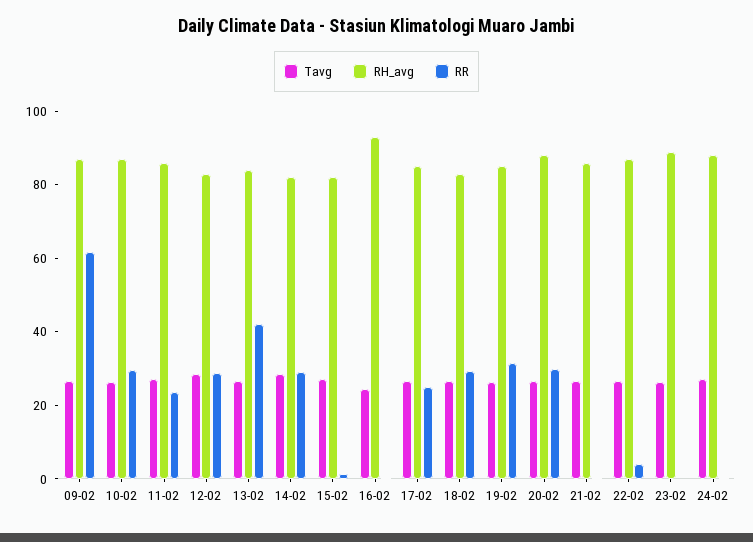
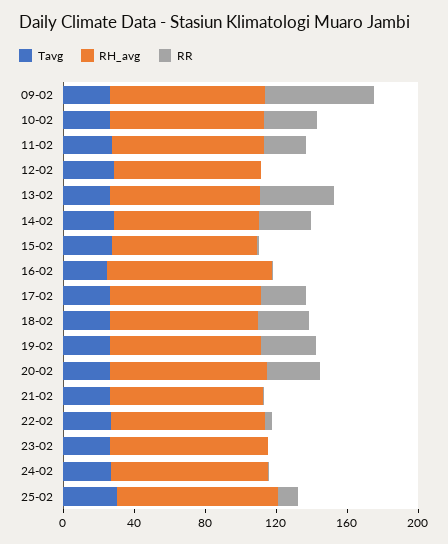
RR, 12-02: 30 -> 0
Tavg, 25-02: none -> 30
RH_avg, 25-02: none -> 90
RR, 25-02: none -> 10

